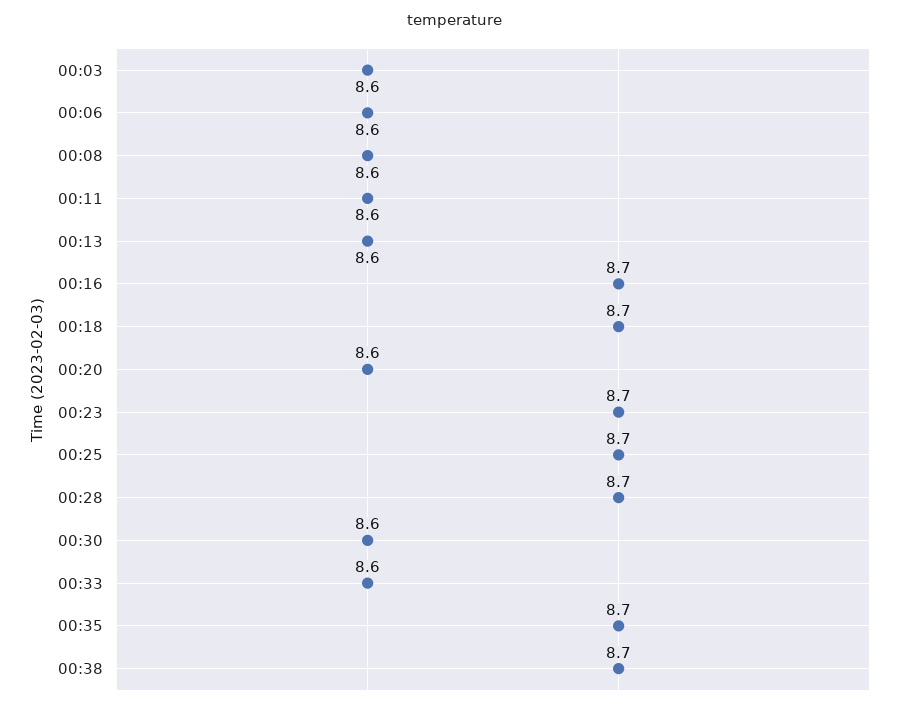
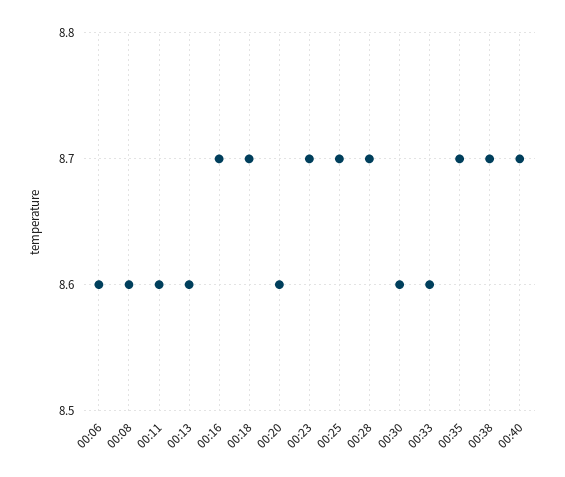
00:03: 8.6 -> none
00:40: none -> 8.7

